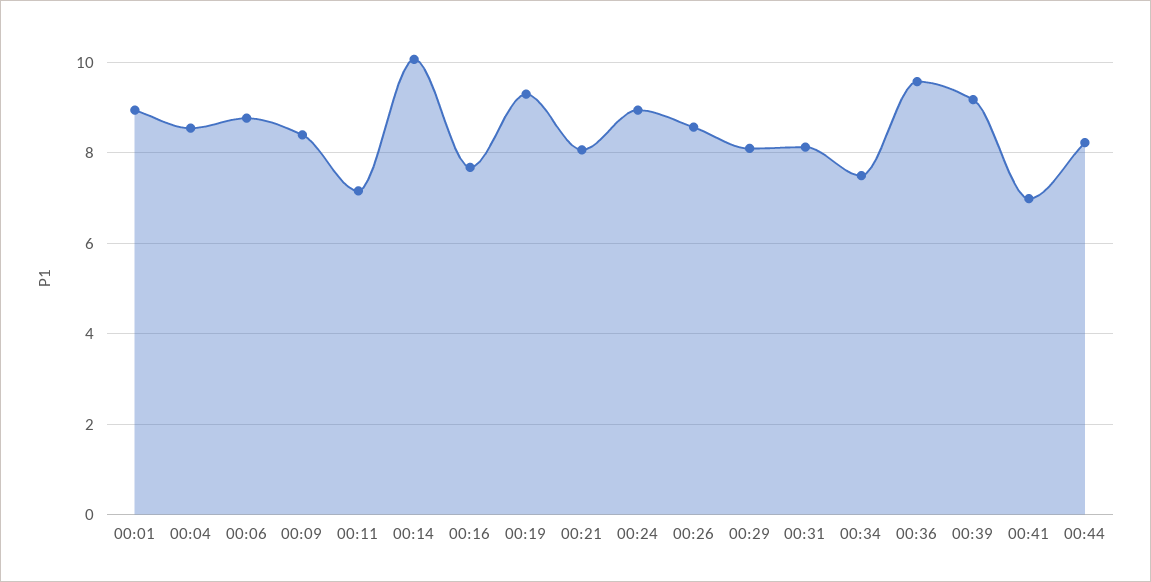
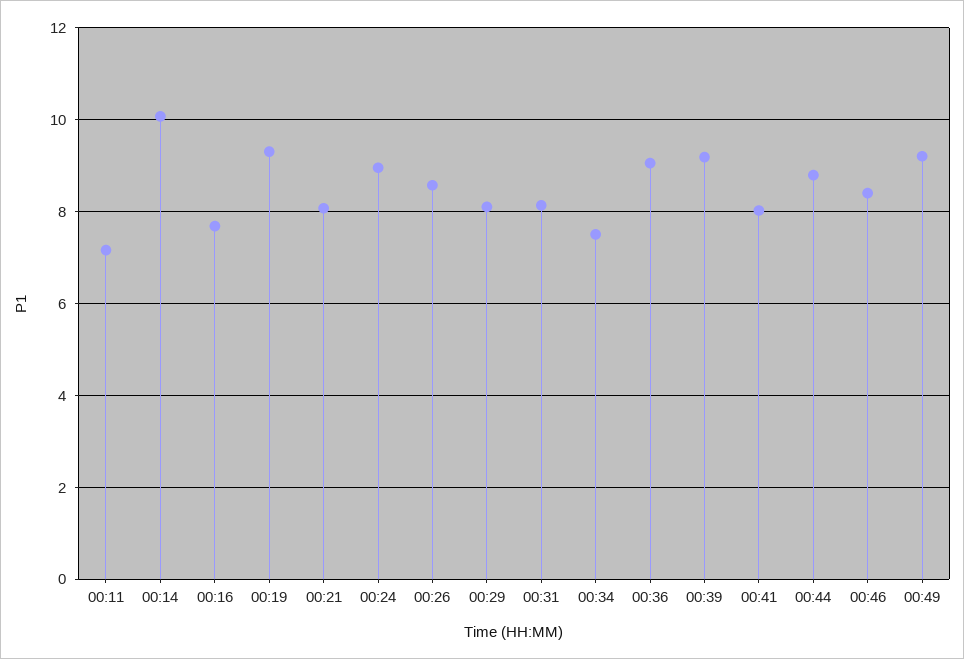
00:01: 9 -> none
00:04: 8.6 -> none
00:06: 8.8 -> none
00:09: 8.4 -> none
00:36: 9.6 -> 9
00:41: 7 -> 8
00:44: 8.2 -> 8.8
00:46: none -> 8.4
00:49: none -> 9.2

